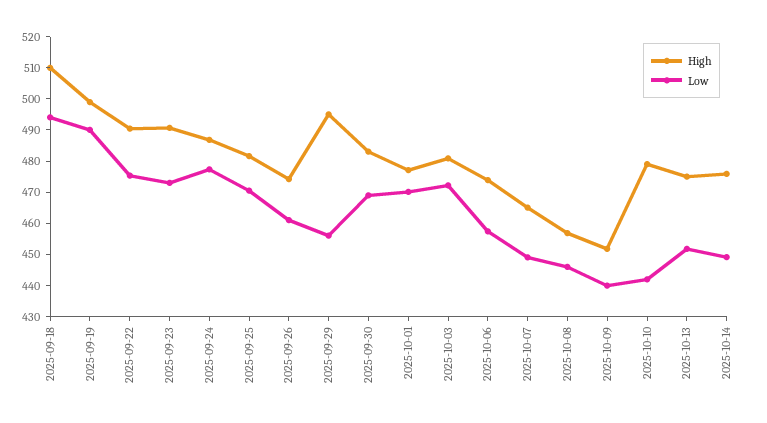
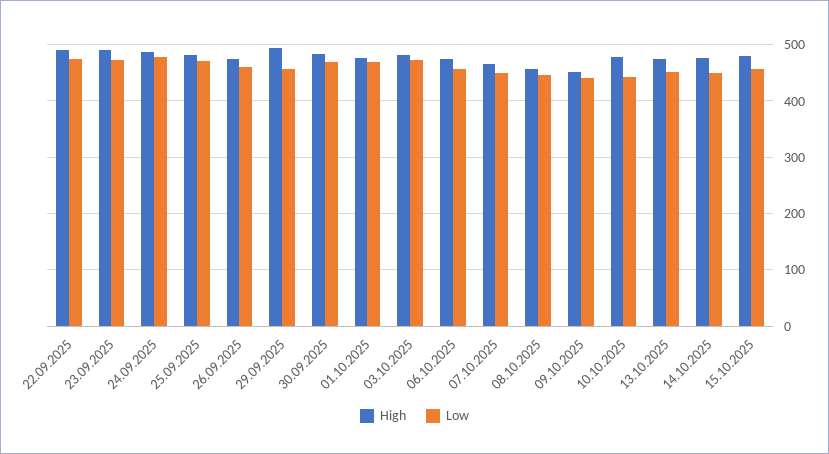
High, 2025-09-18: 510 -> none
Low, 2025-09-18: 495 -> none
High, 2025-09-19: 500 -> none
Low, 2025-09-19: 490 -> none
High, 15.10.2025: none -> 480
Low, 15.10.2025: none -> 460

